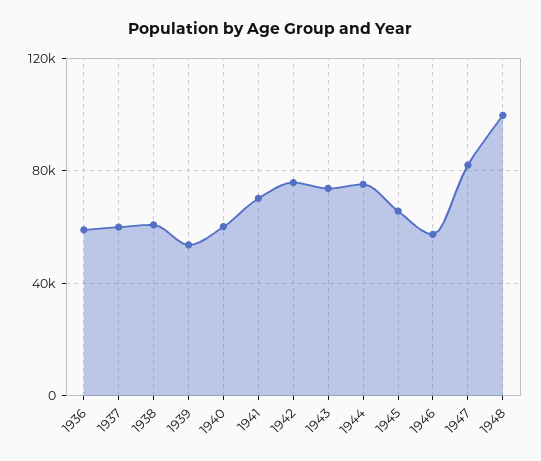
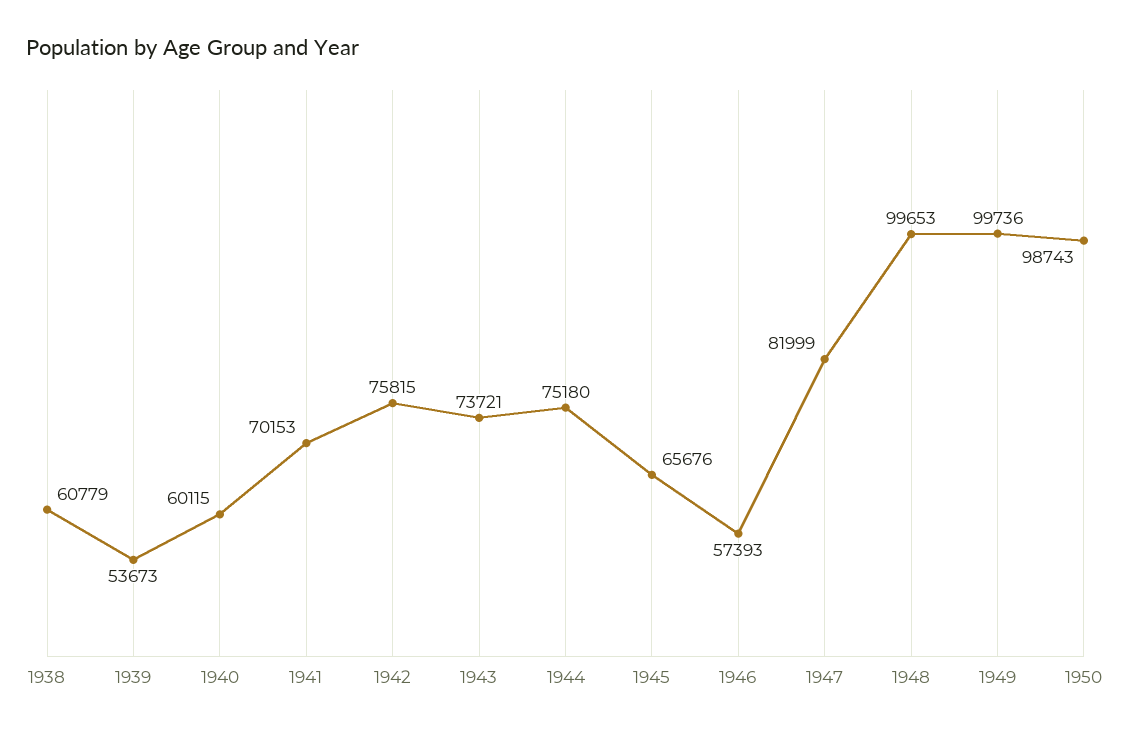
1936: 60000 -> none
1937: 60000 -> none
1949: none -> 99736
1950: none -> 98743

